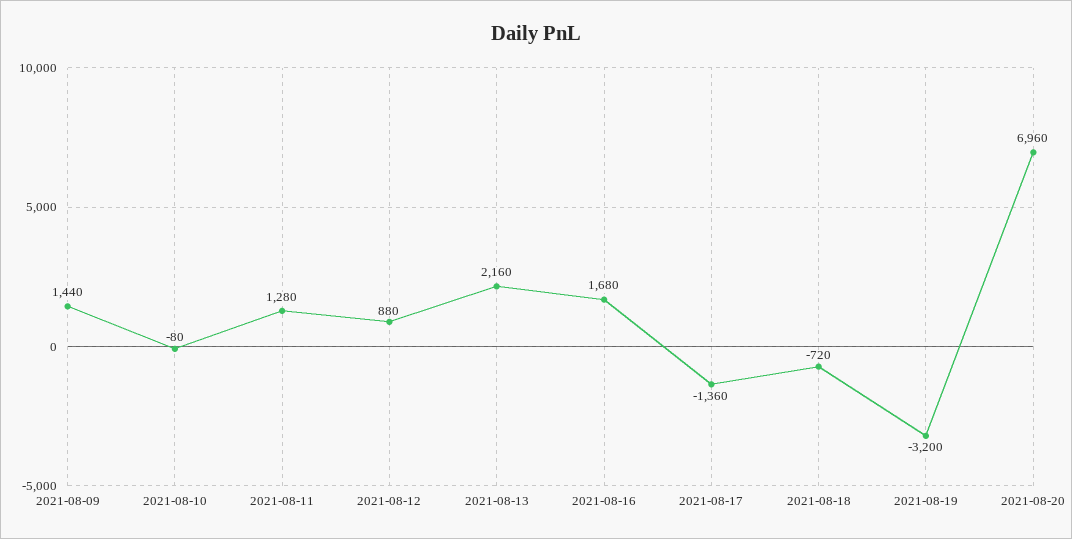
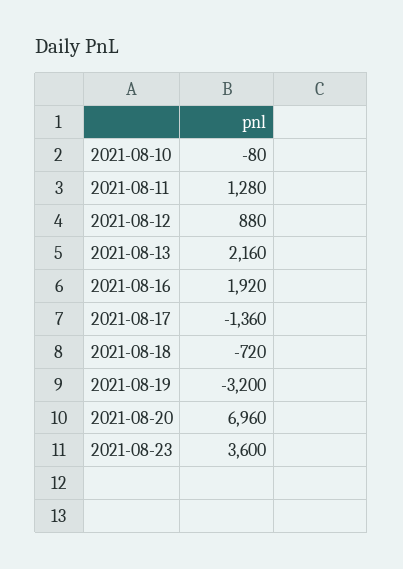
2021-08-09: 1440 -> none
2021-08-16: 1680 -> 1920
2021-08-23: none -> 3600

